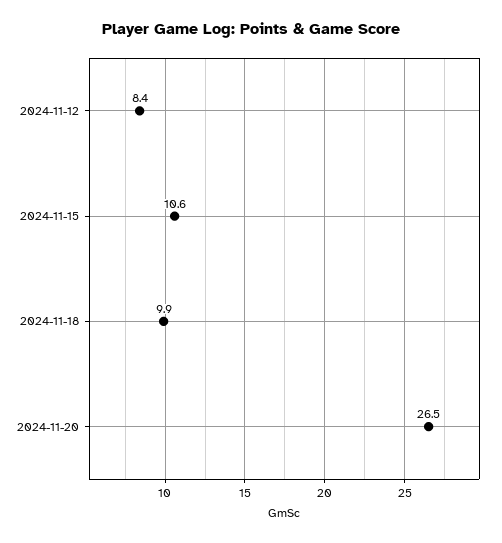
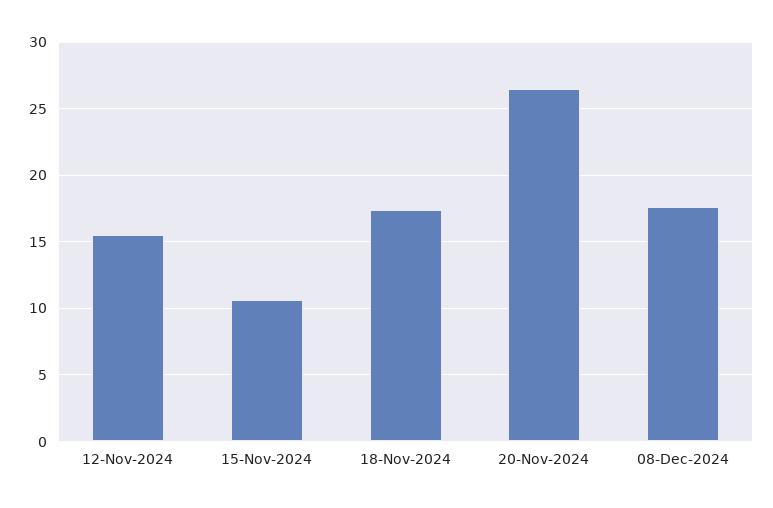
2024-11-12: 8.4 -> 15.5
2024-11-18: 9.9 -> 17.5
08-Dec-2024: none -> 17.5

